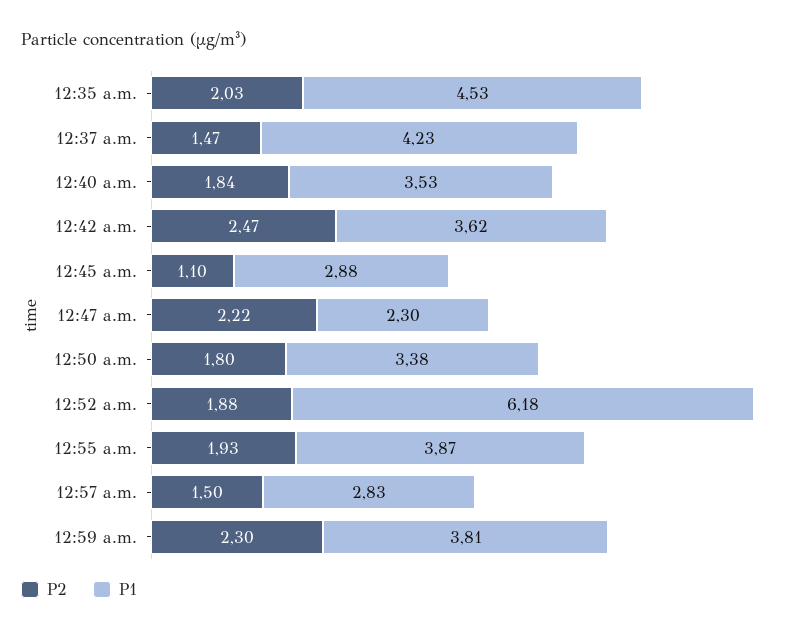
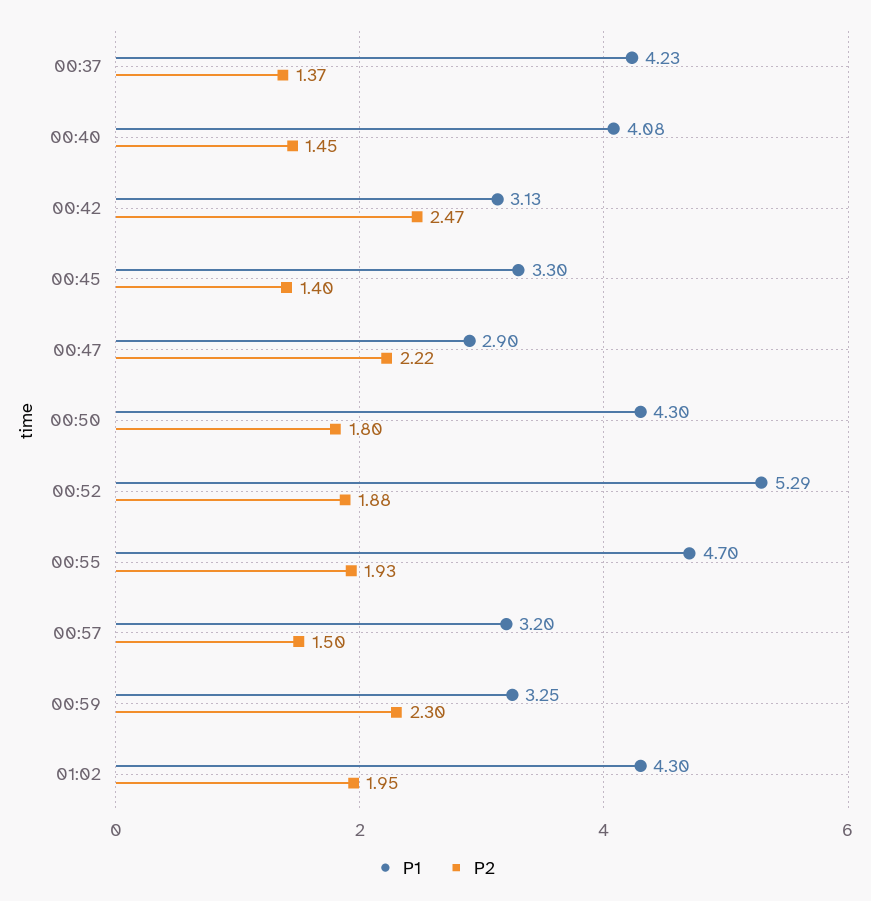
P2, 12:35 a.m.: 2.03 -> none
P1, 12:35 a.m.: 4.53 -> none
P2, 12:37 a.m.: 1.47 -> 1.37
P2, 12:40 a.m.: 1.84 -> 1.45
P1, 12:40 a.m.: 3.53 -> 4.08
P1, 12:42 a.m.: 3.62 -> 3.13
P2, 12:45 a.m.: 1.1 -> 1.4
P1, 12:45 a.m.: 2.88 -> 3.3
P1, 12:47 a.m.: 2.3 -> 2.9
P1, 12:50 a.m.: 3.38 -> 4.3
P1, 12:52 a.m.: 6.18 -> 5.29
P1, 12:55 a.m.: 3.87 -> 4.7
P1, 12:57 a.m.: 2.83 -> 3.2
P1, 12:59 a.m.: 3.81 -> 3.25
P1, 01:02: none -> 4.3
P2, 01:02: none -> 1.95

